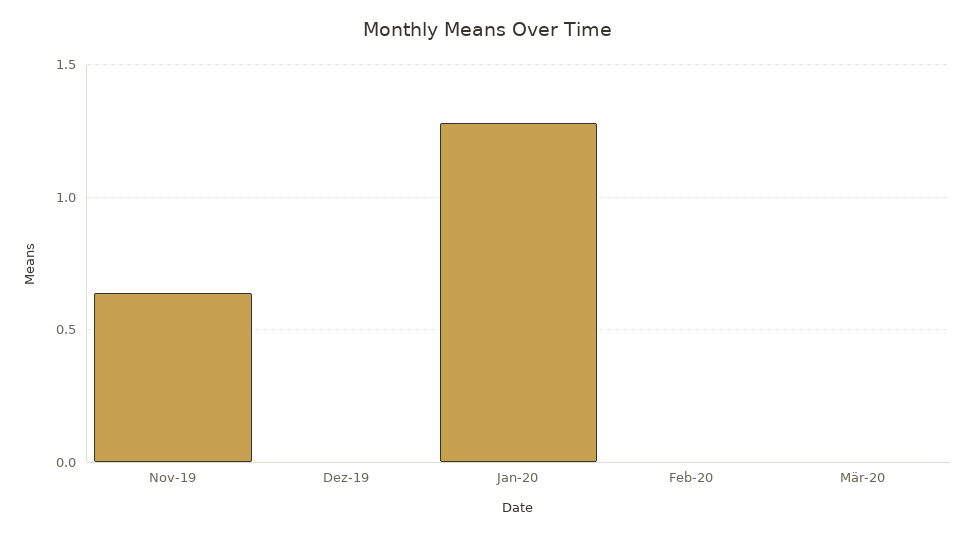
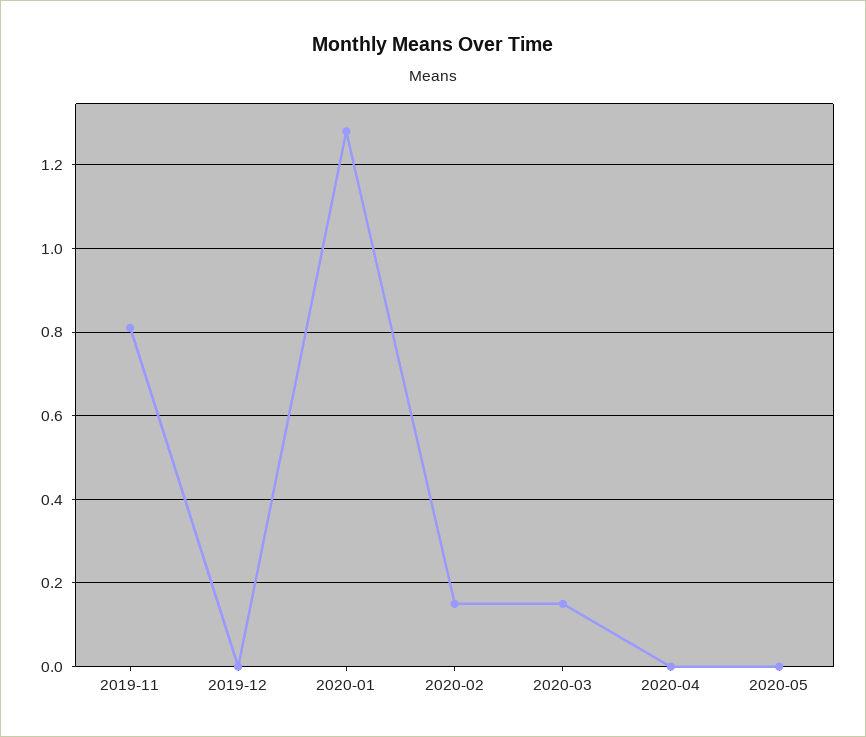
Nov-19: 0.65 -> 0.8
Feb-20: 0 -> 0.15
Mär-20: 0 -> 0.15
2020-04: none -> 0
2020-05: none -> 0

